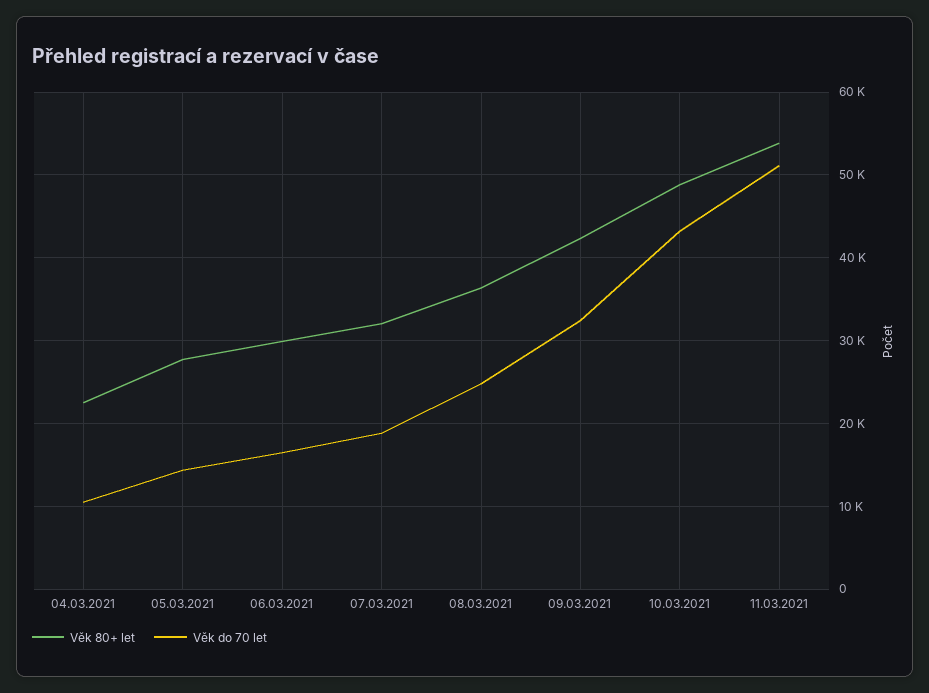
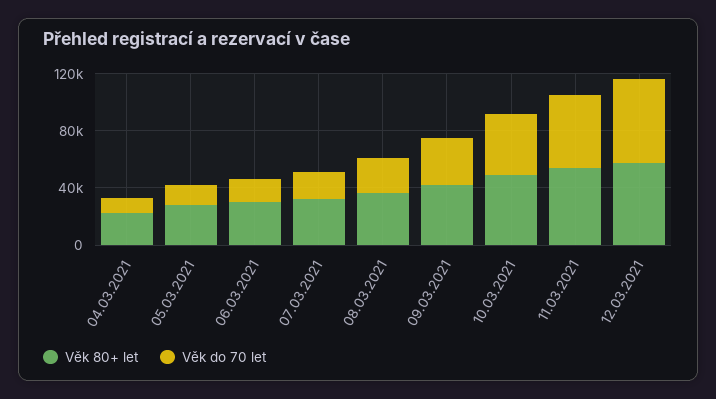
Věk 80+ let, 12.03.2021: none -> 60000
Věk do 70 let, 12.03.2021: none -> 60000

